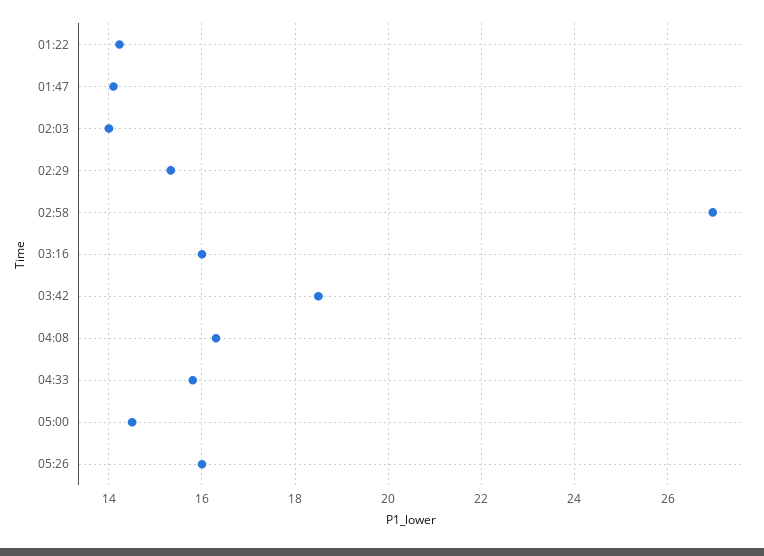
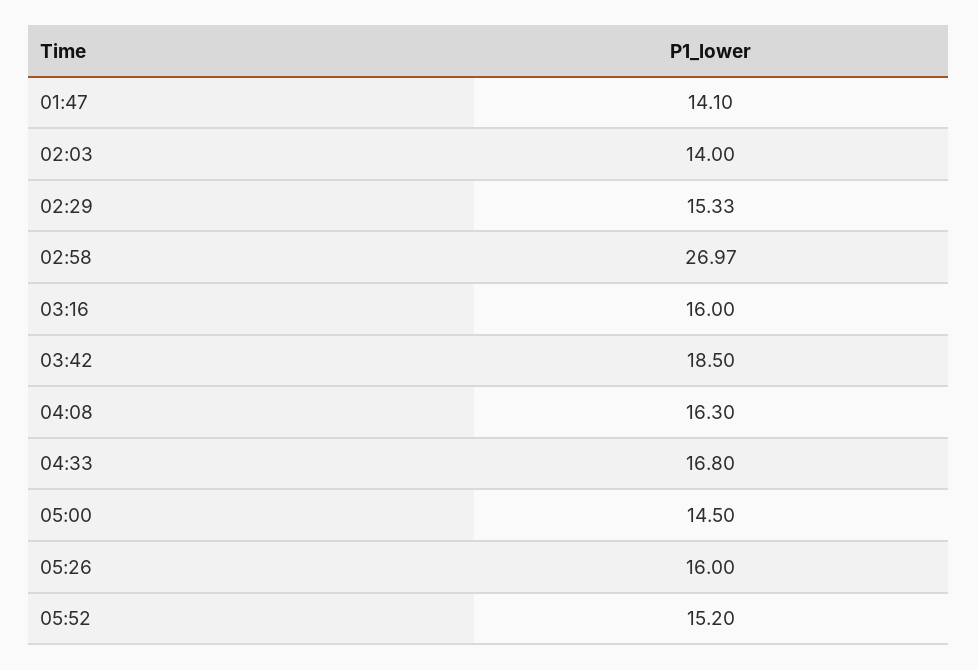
01:22: 14.2 -> none
04:33: 15.8 -> 16.8
05:52: none -> 15.2

